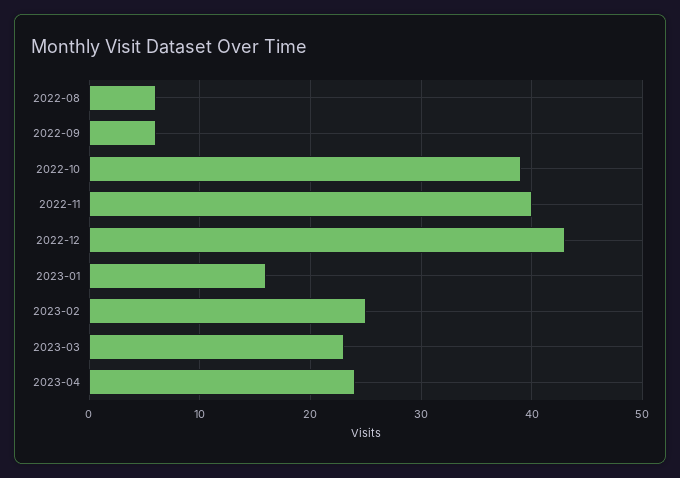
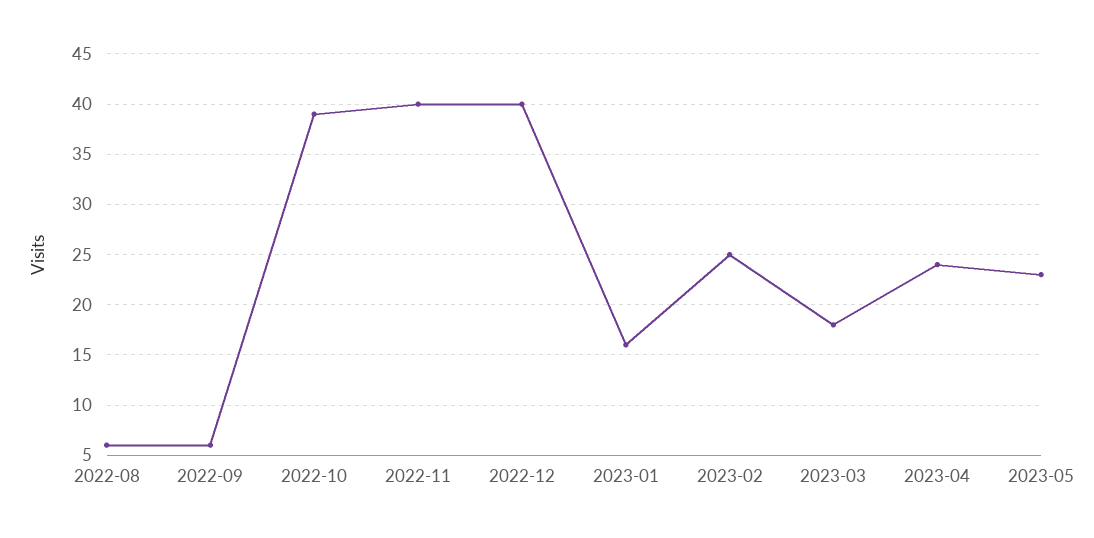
2022-12: 43 -> 40
2023-03: 23 -> 18
2023-05: none -> 23

